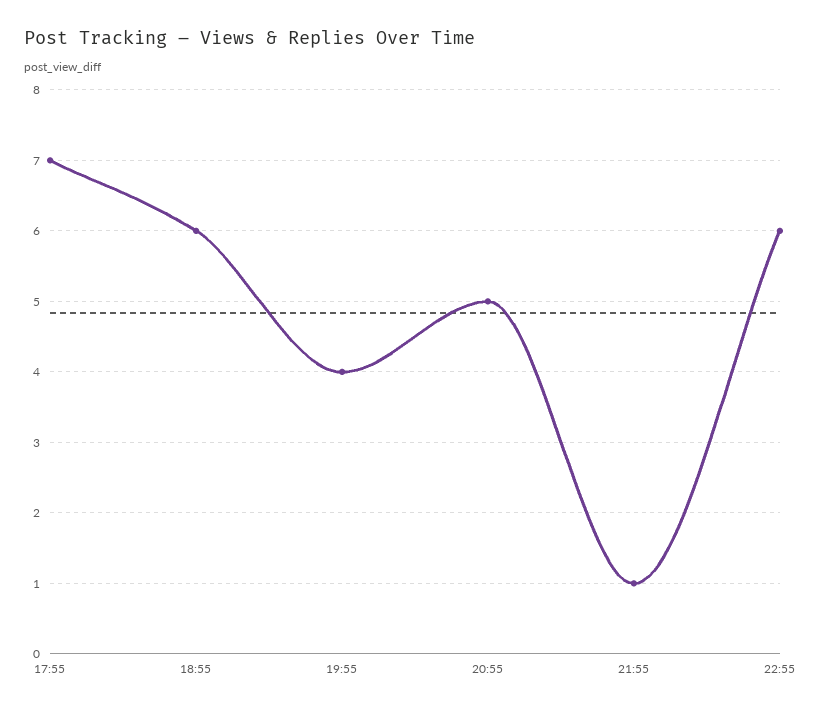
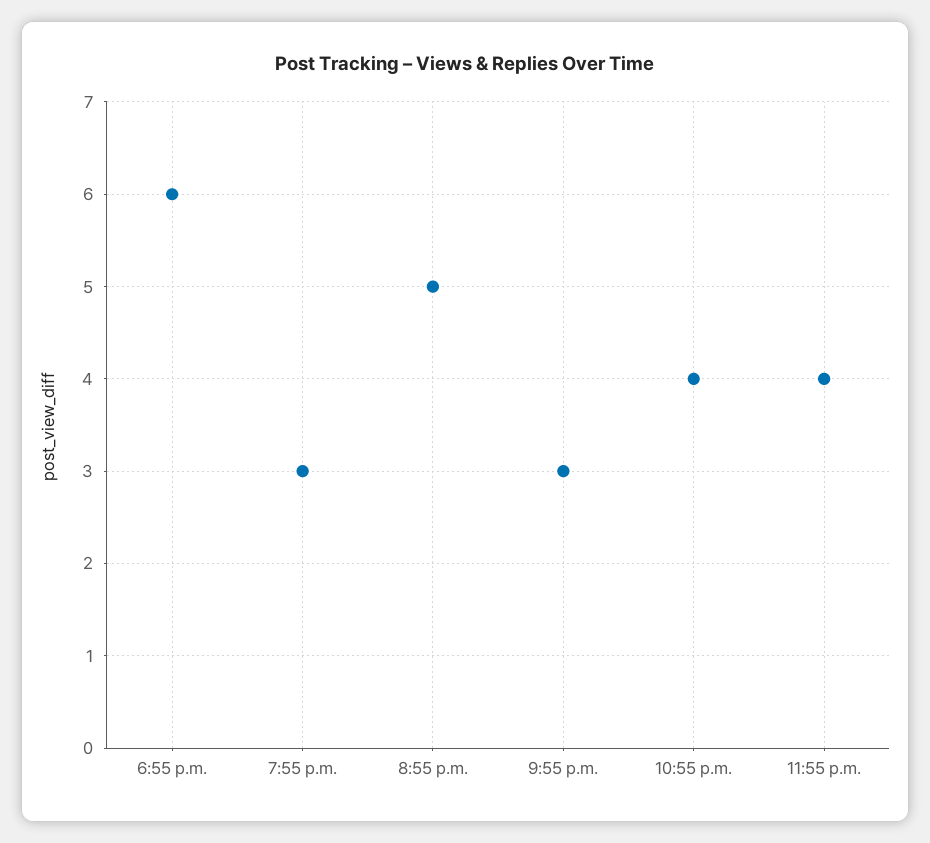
17:55: 7 -> none
19:55: 4 -> 3
21:55: 1 -> 3
22:55: 6 -> 4
11:55 p.m.: none -> 4

